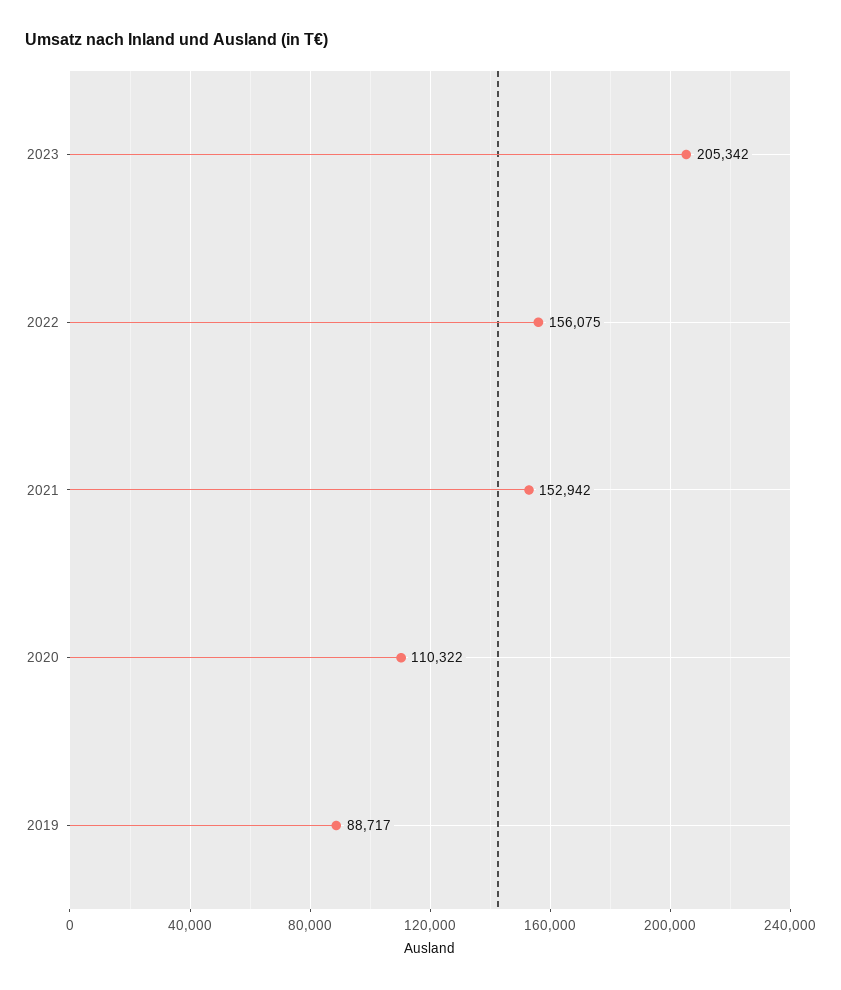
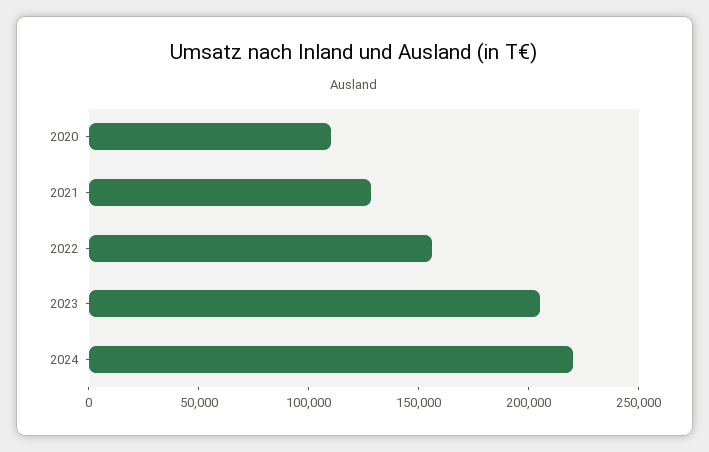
2021: 152942 -> 130000
2019: 88717 -> none
2024: none -> 220000

